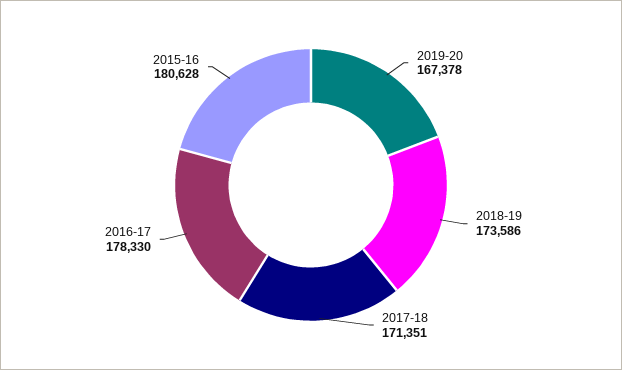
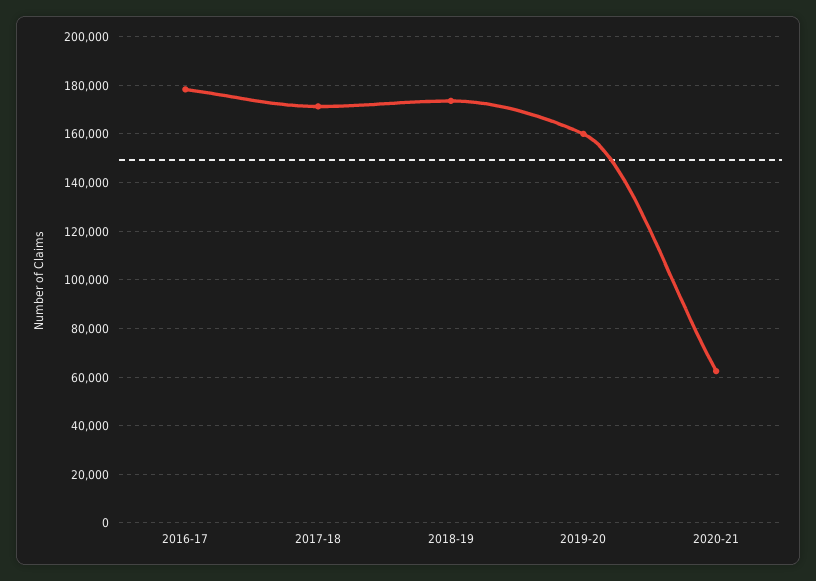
2019-20: 167378 -> 160000
2015-16: 180628 -> none
2020-21: none -> 62500

